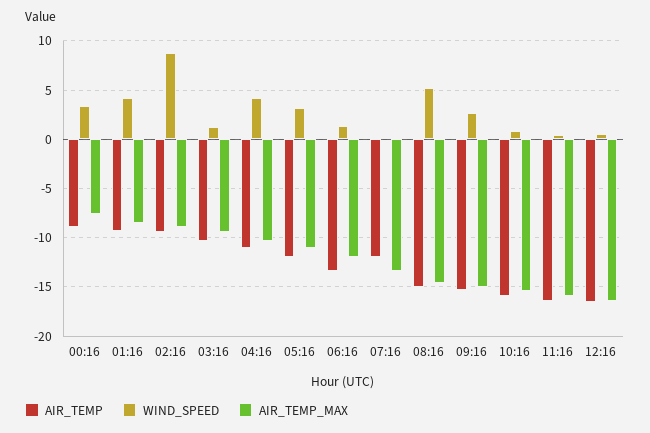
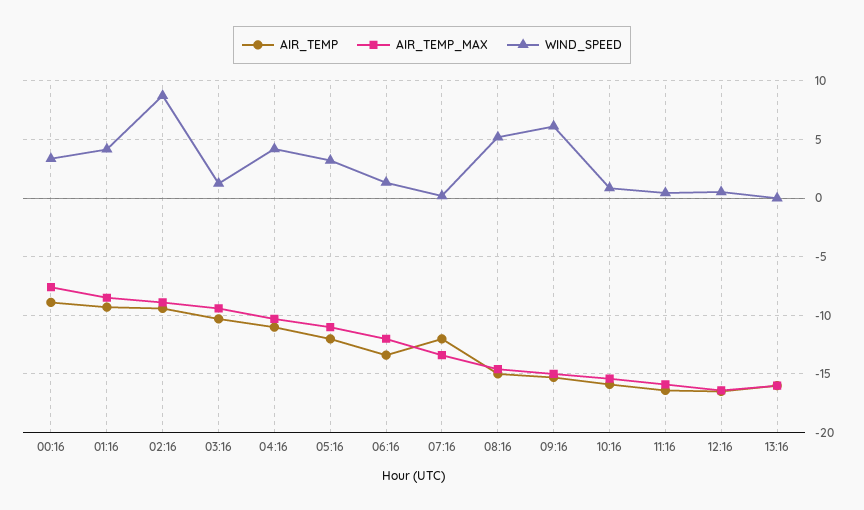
WIND_SPEED, 09:16: 3 -> 6
AIR_TEMP, 13:16: none -> -16
AIR_TEMP_MAX, 13:16: none -> -16
WIND_SPEED, 13:16: none -> 0

